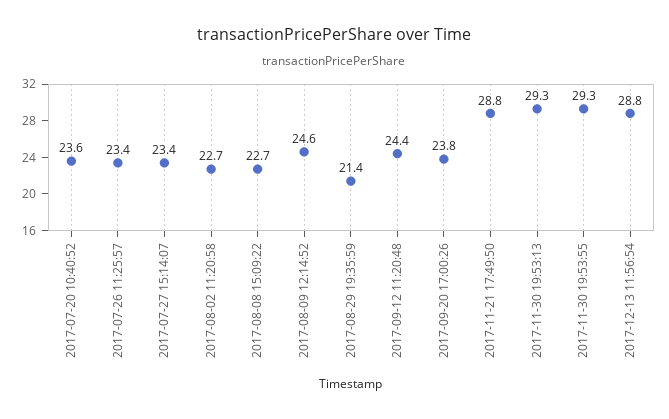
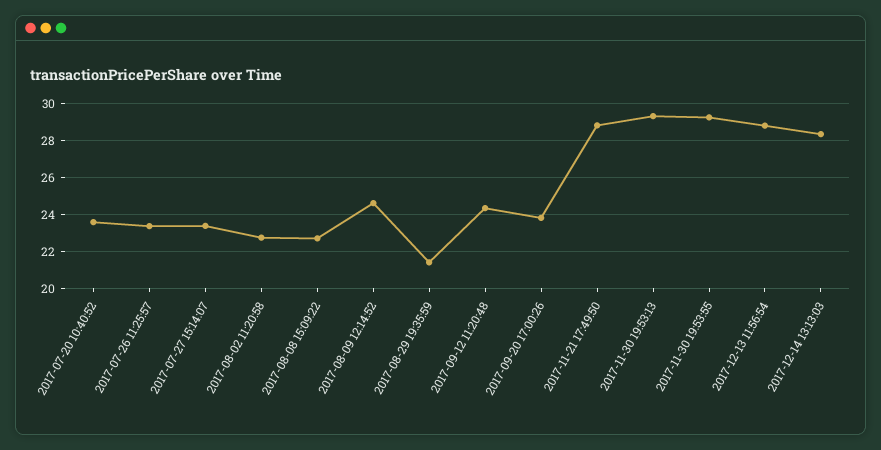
2017-12-14 13:13:03: none -> 28.5

